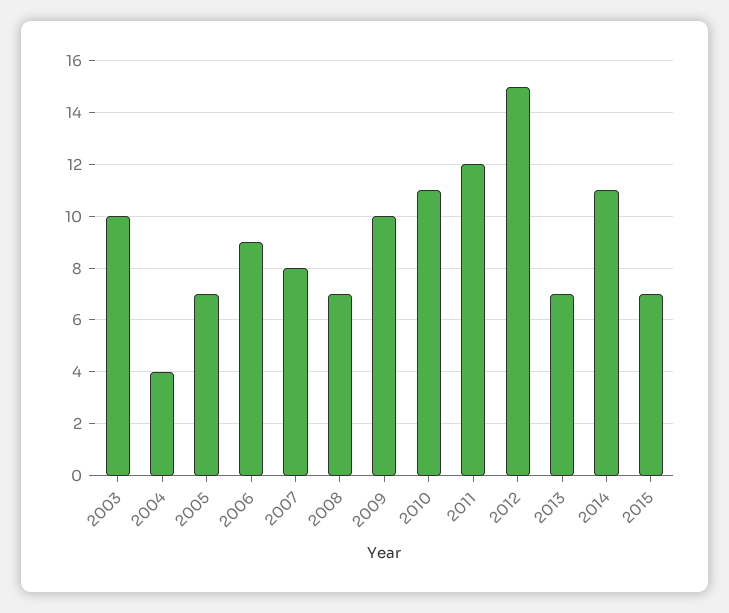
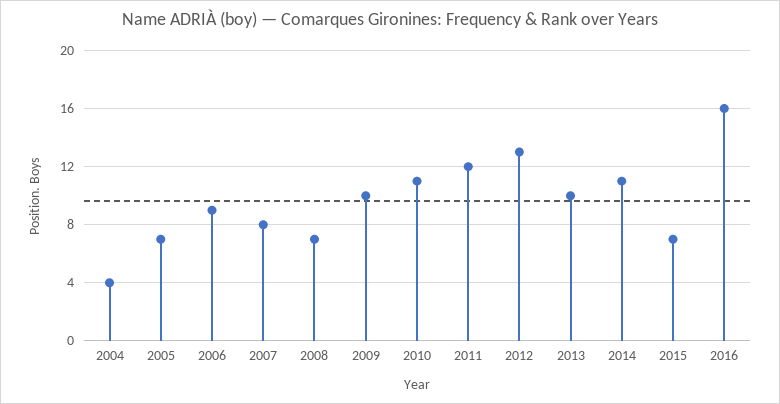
2003: 10 -> none
2012: 15 -> 13
2013: 7 -> 10
2016: none -> 16

